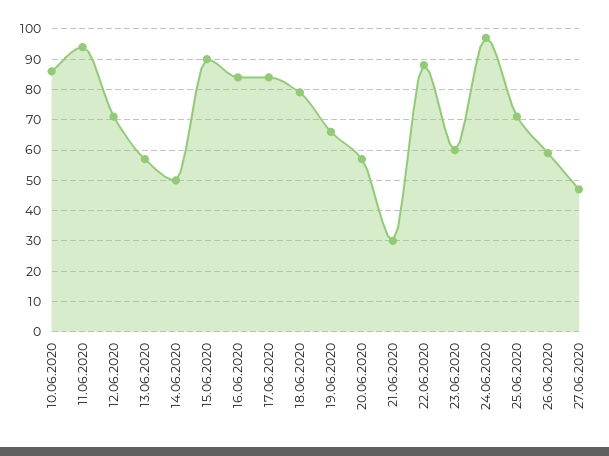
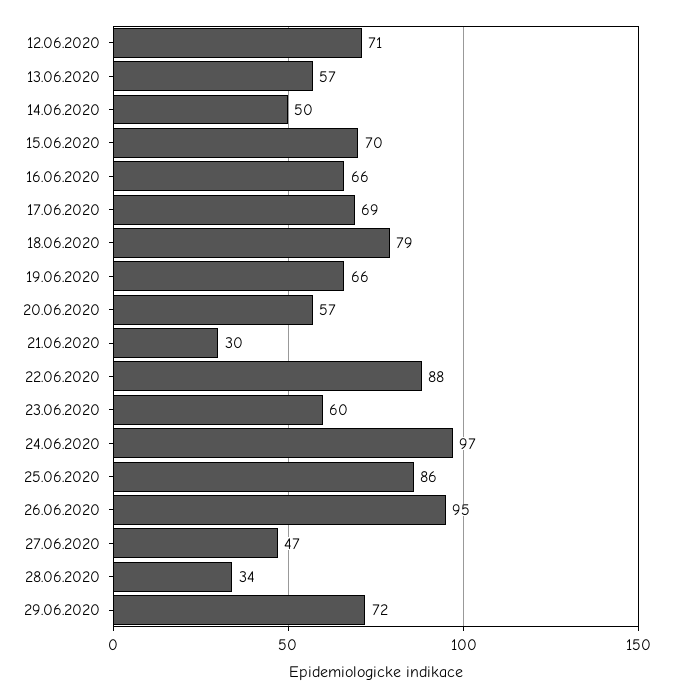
10.06.2020: 85 -> none
11.06.2020: 95 -> none
15.06.2020: 90 -> 70
16.06.2020: 85 -> 66
17.06.2020: 85 -> 69
25.06.2020: 70 -> 86
26.06.2020: 60 -> 95
28.06.2020: none -> 34
29.06.2020: none -> 72

